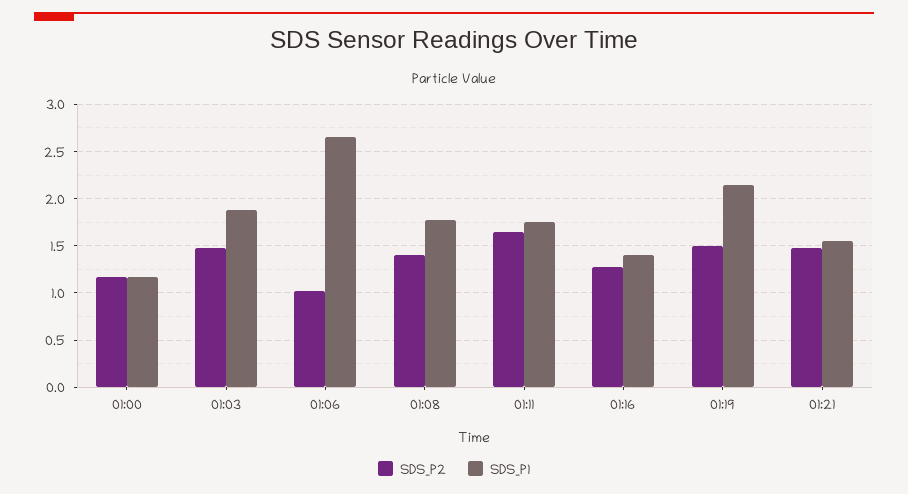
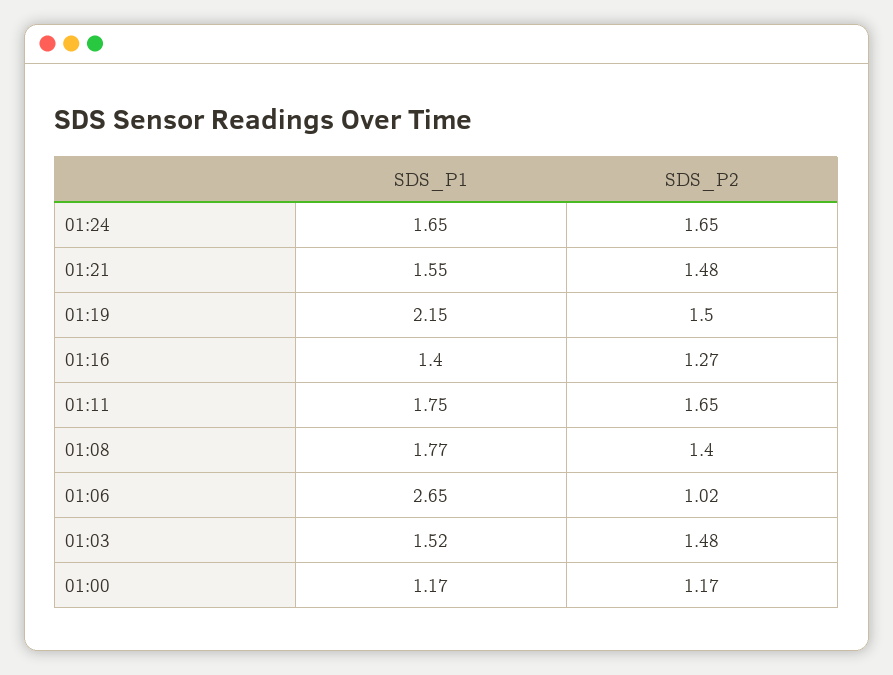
SDS_P1, 01:03: 1.9 -> 1.52
SDS_P1, 01:24: none -> 1.65
SDS_P2, 01:24: none -> 1.65

